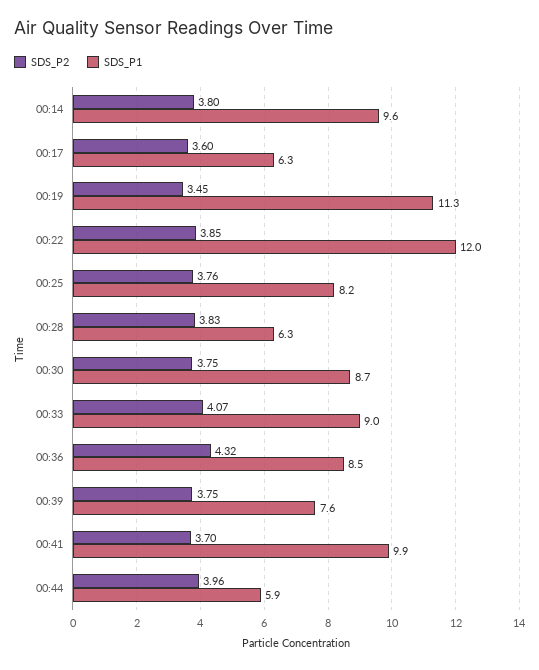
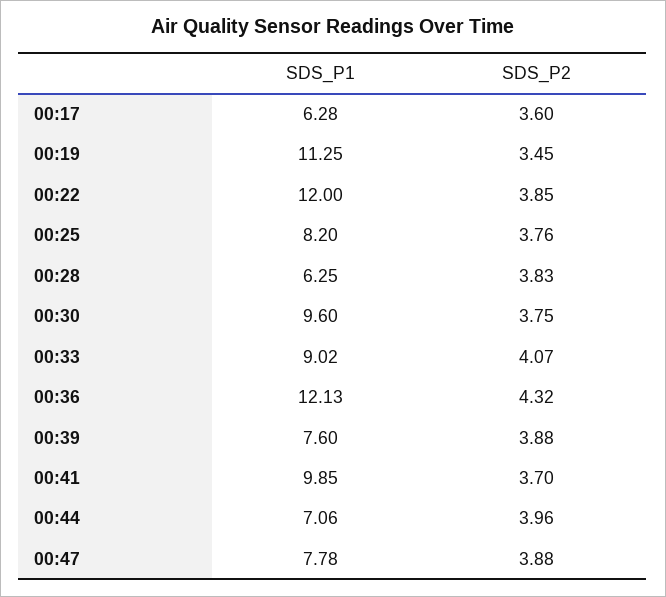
SDS_P2, 00:14: 3.8 -> none
SDS_P1, 00:14: 9.6 -> none
SDS_P1, 00:30: 8.7 -> 9.6
SDS_P1, 00:36: 8.5 -> 12.13
SDS_P2, 00:39: 3.75 -> 3.88
SDS_P1, 00:44: 5.9 -> 7.06
SDS_P1, 00:47: none -> 7.78
SDS_P2, 00:47: none -> 3.88

